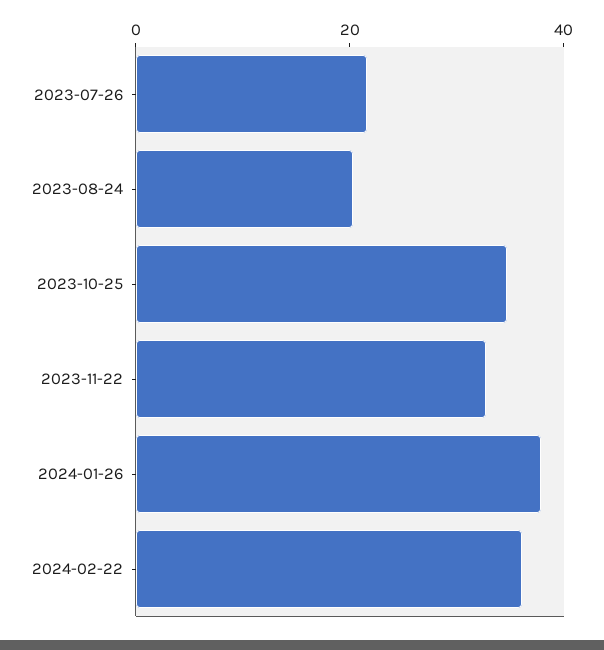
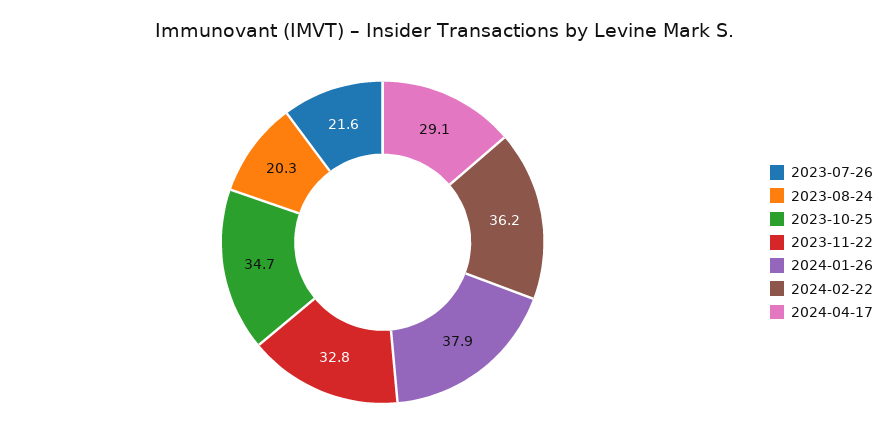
2024-04-17: none -> 29.1

